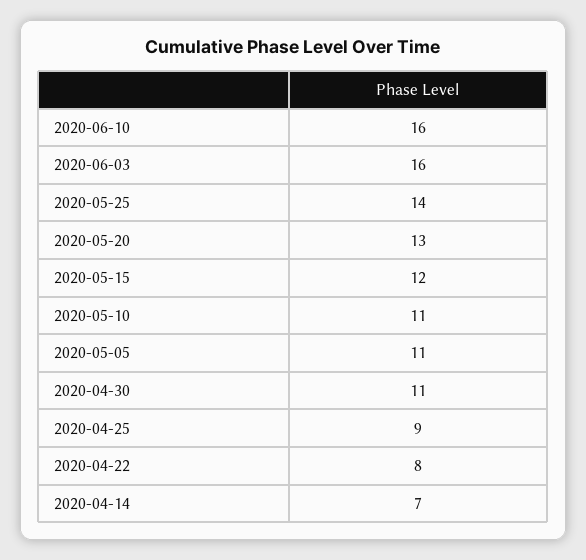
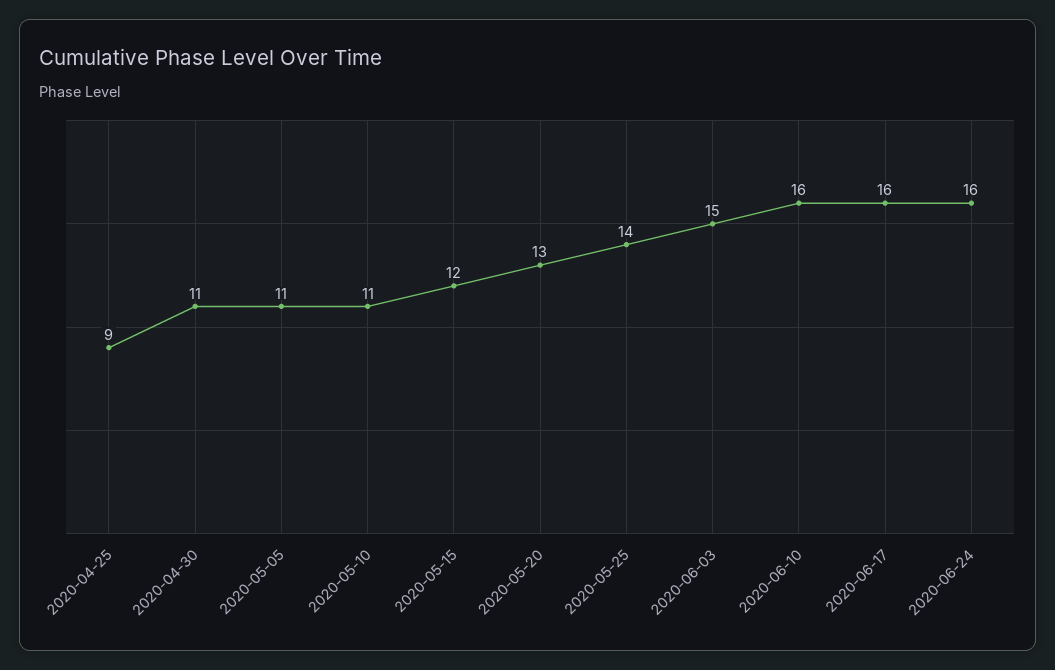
2020-06-03: 16 -> 15
2020-04-22: 8 -> none
2020-04-14: 7 -> none
2020-06-17: none -> 16
2020-06-24: none -> 16

